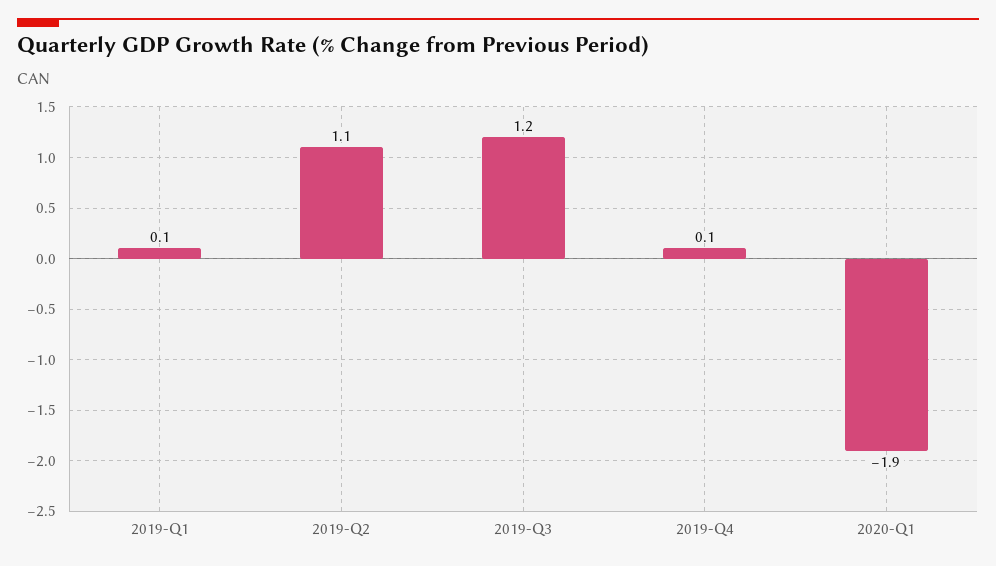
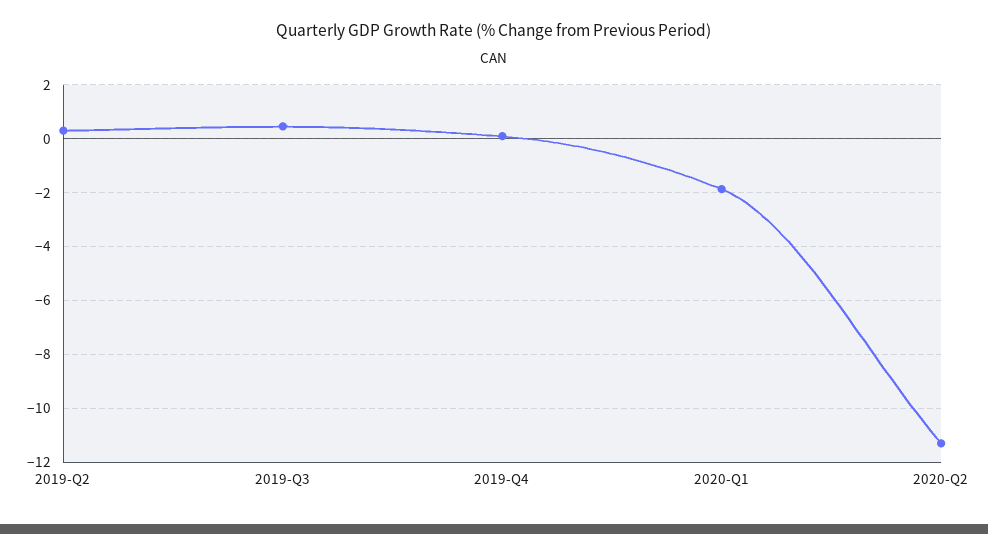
2019-Q1: 0.1 -> none
2019-Q2: 1.1 -> 0.25
2019-Q3: 1.2 -> 0.5
2020-Q2: none -> -11.25

